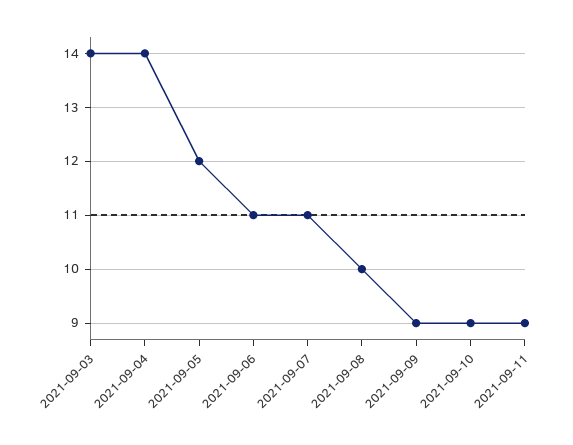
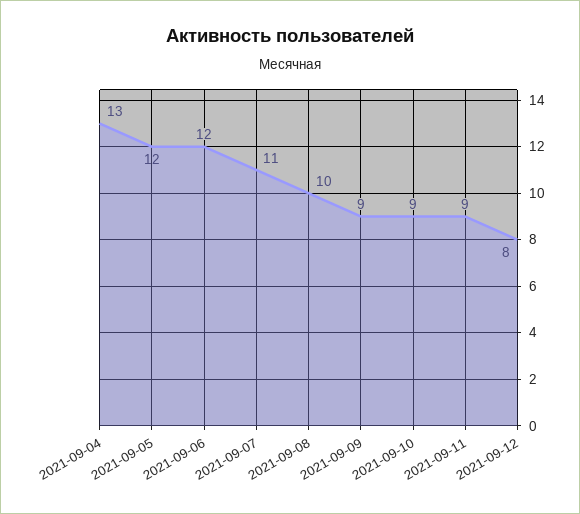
2021-09-03: 14 -> none
2021-09-04: 14 -> 13
2021-09-06: 11 -> 12
2021-09-12: none -> 8

